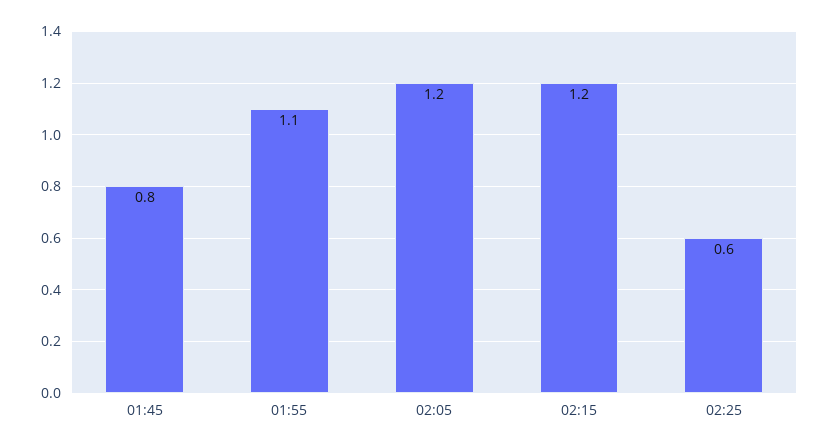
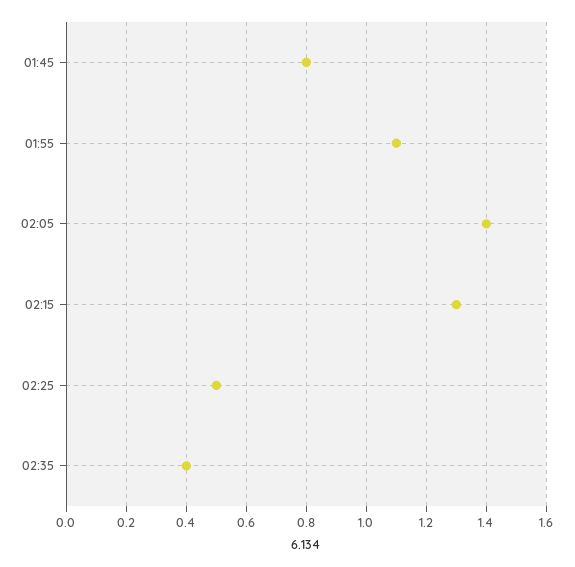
02:05: 1.2 -> 1.4
02:15: 1.2 -> 1.3
02:25: 0.6 -> 0.5
02:35: none -> 0.4

